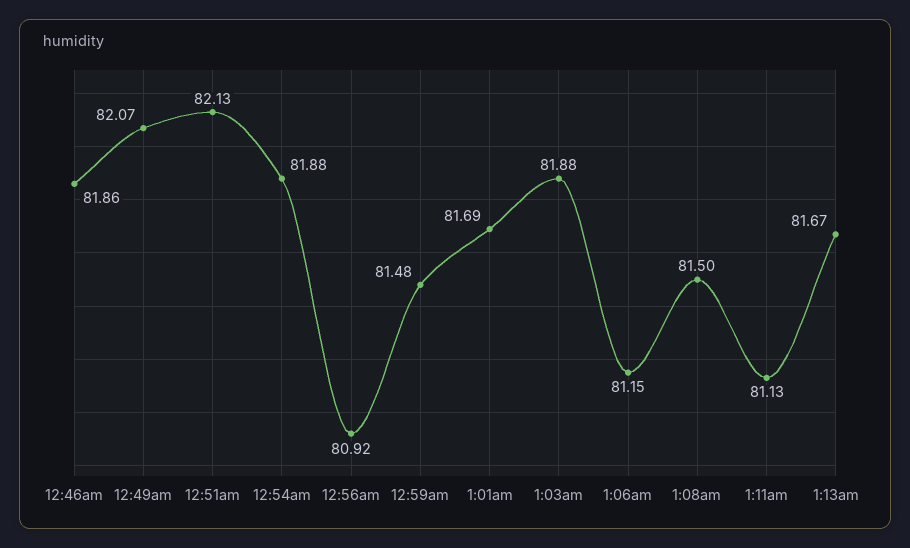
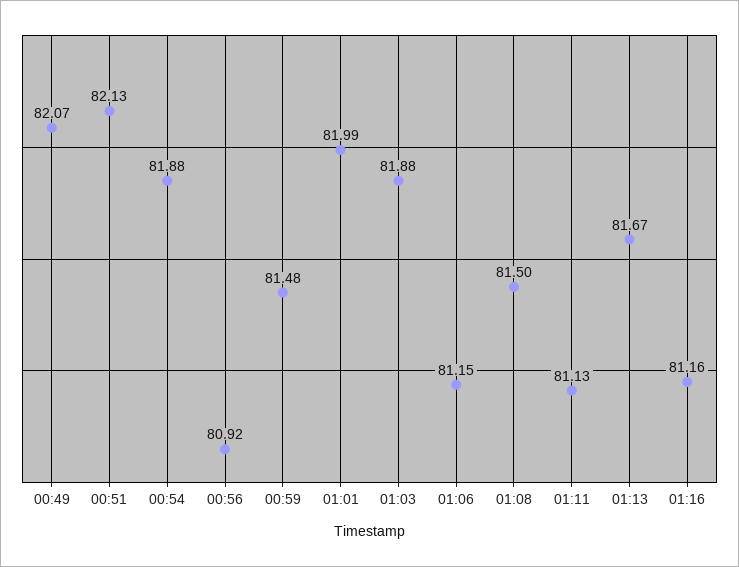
12:46am: 81.86 -> none
1:01am: 81.69 -> 81.99
01:16: none -> 81.16

